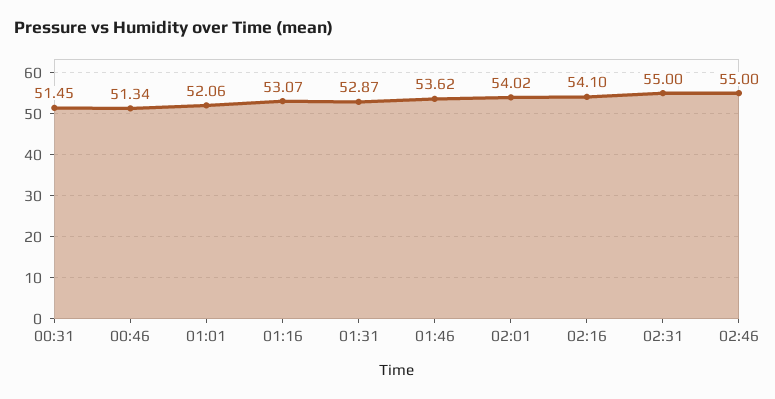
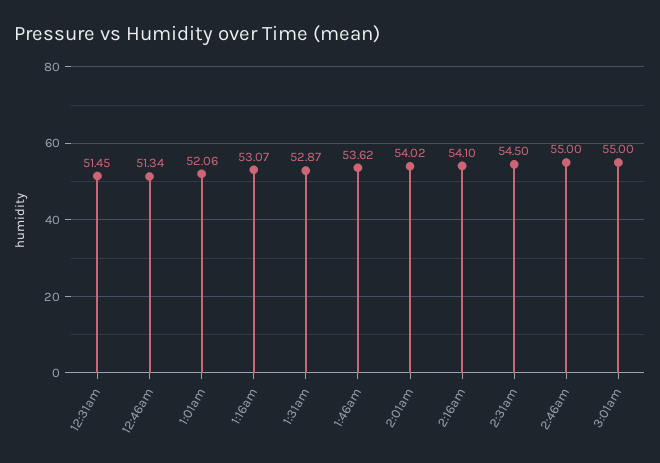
02:31: 55 -> 54.5
3:01am: none -> 55

